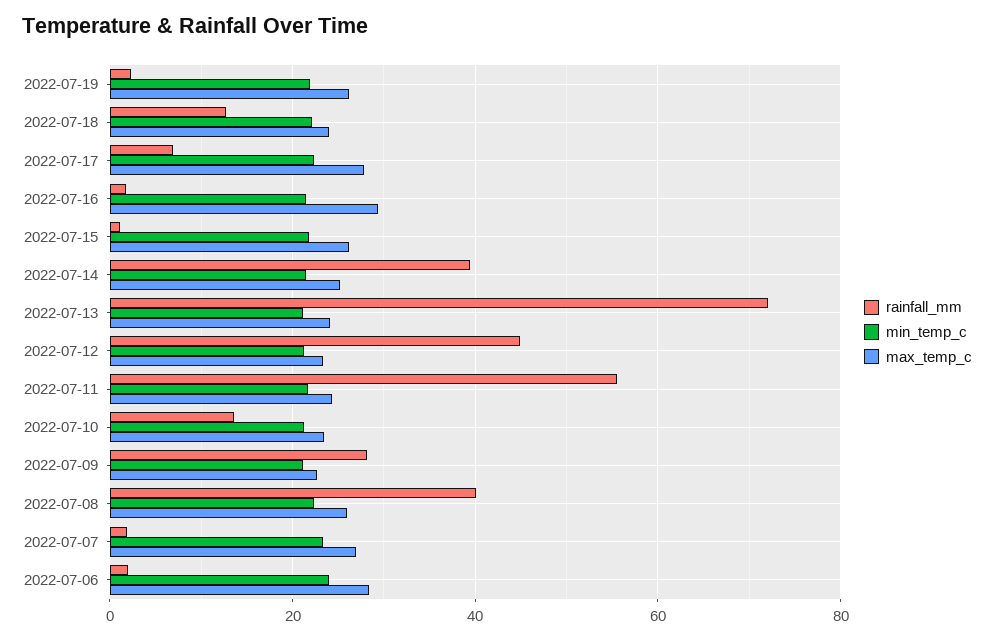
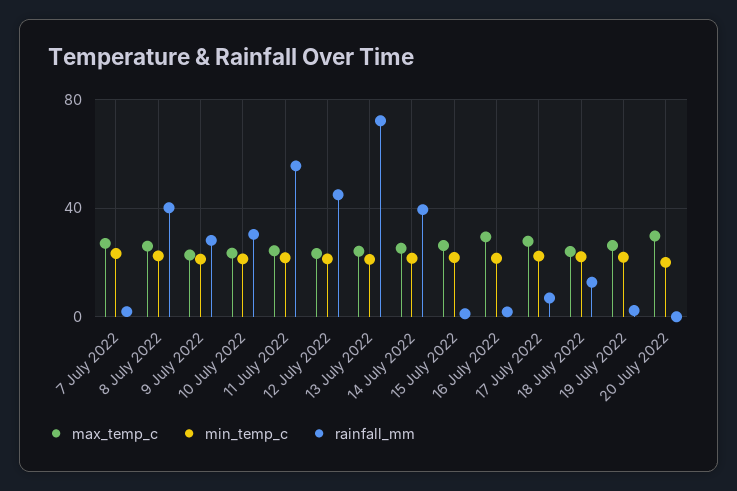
rainfall_mm, 2022-07-10: 14 -> 30
rainfall_mm, 2022-07-06: 2 -> none
min_temp_c, 2022-07-06: 24 -> none
max_temp_c, 2022-07-06: 28 -> none
max_temp_c, 20 July 2022: none -> 30
min_temp_c, 20 July 2022: none -> 20
rainfall_mm, 20 July 2022: none -> 0

